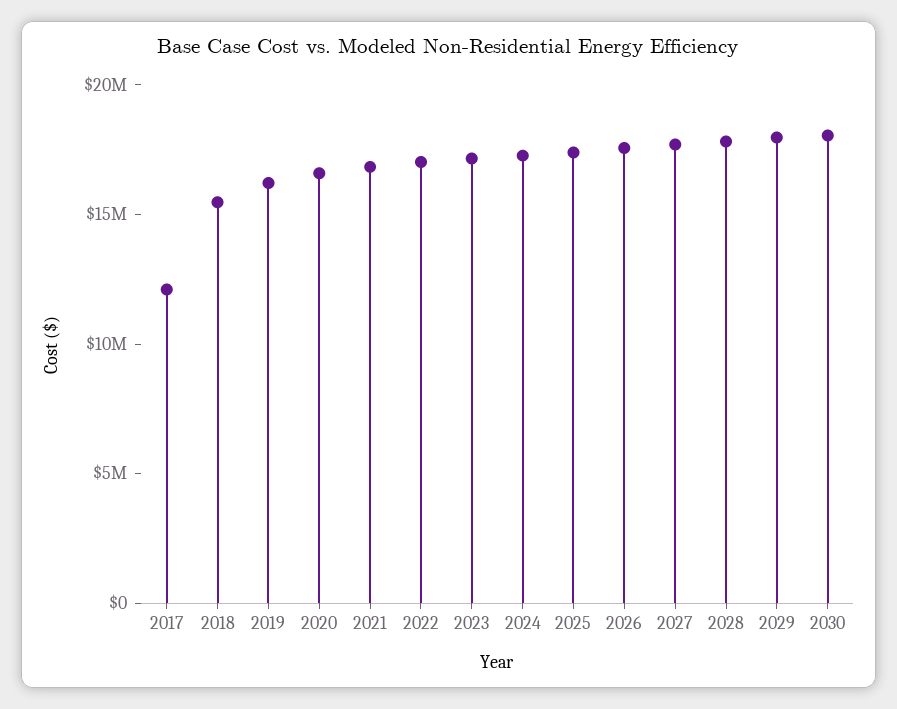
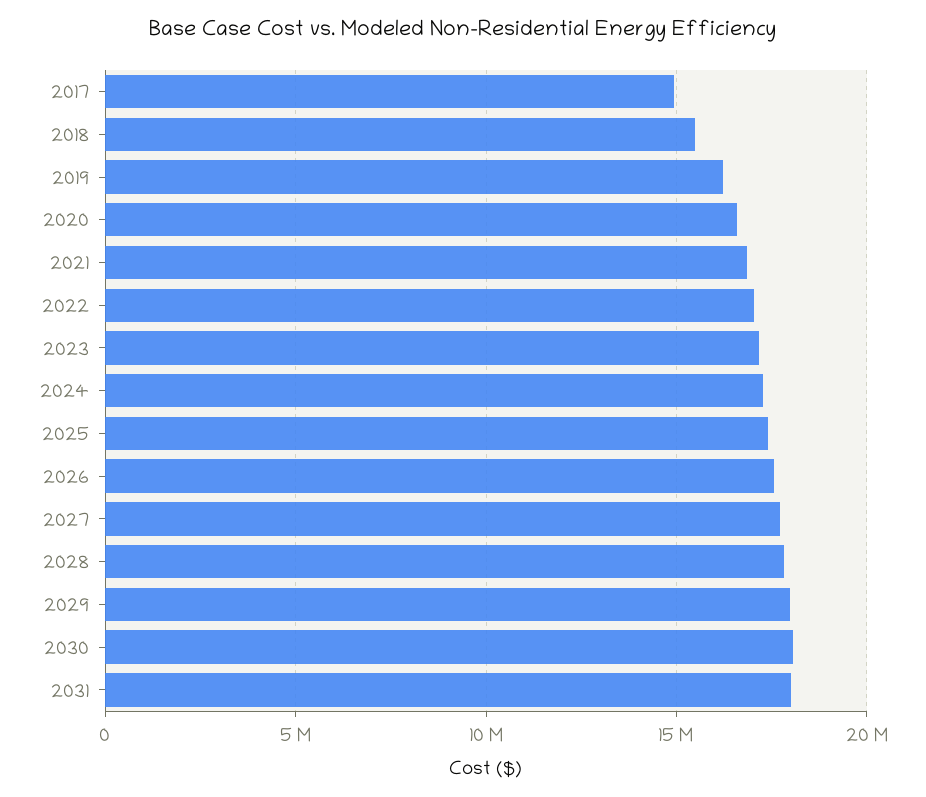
2017: 12000000 -> 15000000
2031: none -> 18000000

